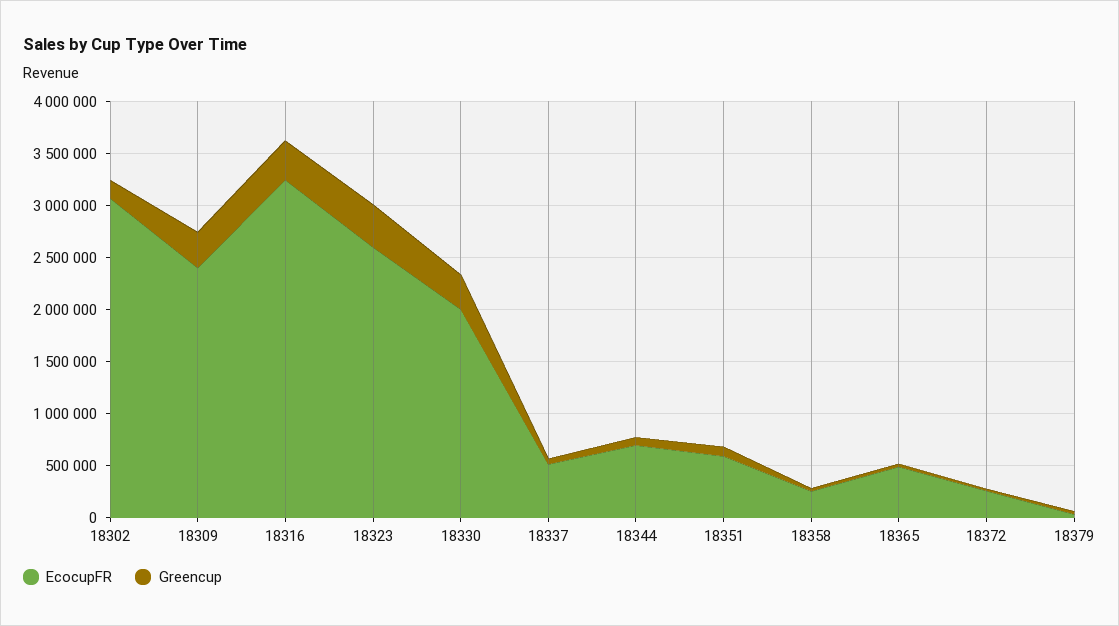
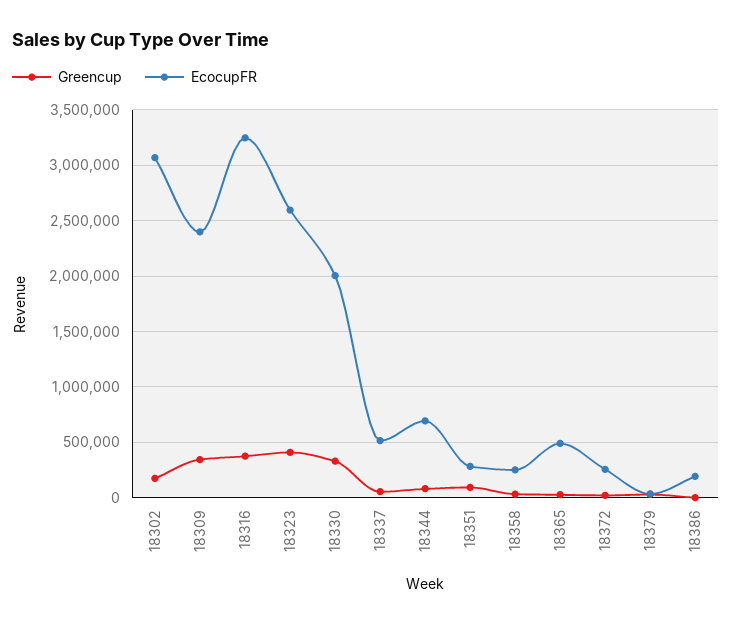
EcocupFR, 18351: 600000 -> 300000
Greencup, 18386: none -> 0
EcocupFR, 18386: none -> 200000

